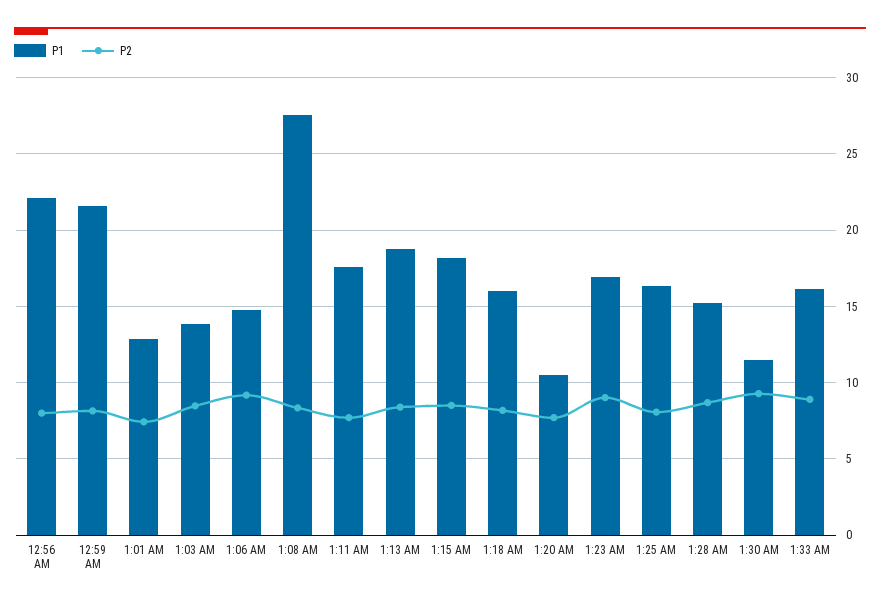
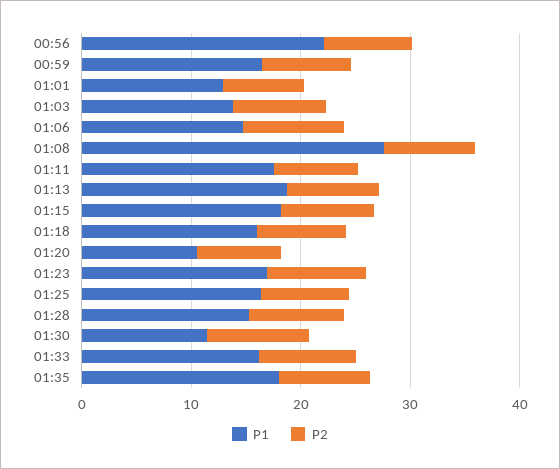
P1, 12:59 AM: 21.5 -> 16
P1, 01:35: none -> 18
P2, 01:35: none -> 8

